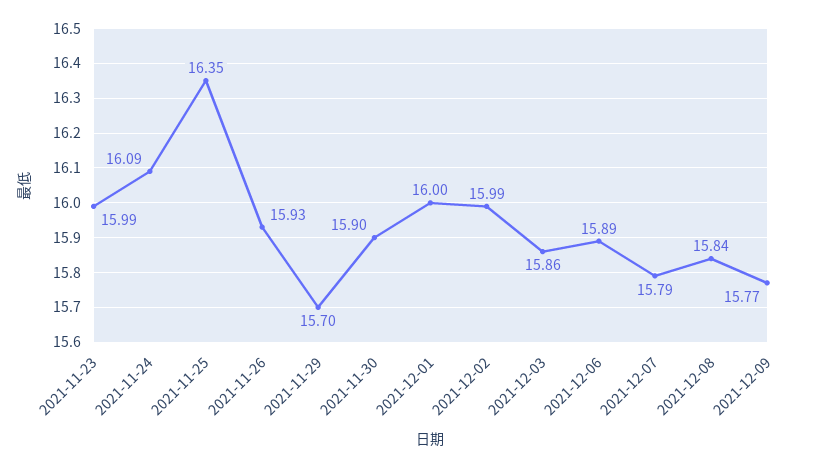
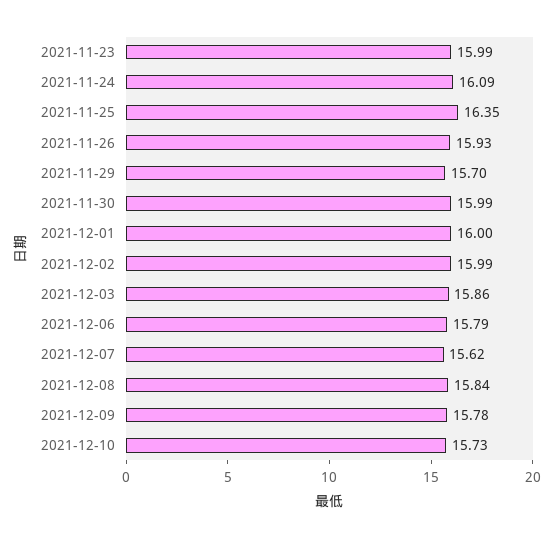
2021-11-30: 15.9 -> 15.99
2021-12-06: 15.89 -> 15.79
2021-12-07: 15.79 -> 15.62
2021-12-09: 15.77 -> 15.78
2021-12-10: none -> 15.73

